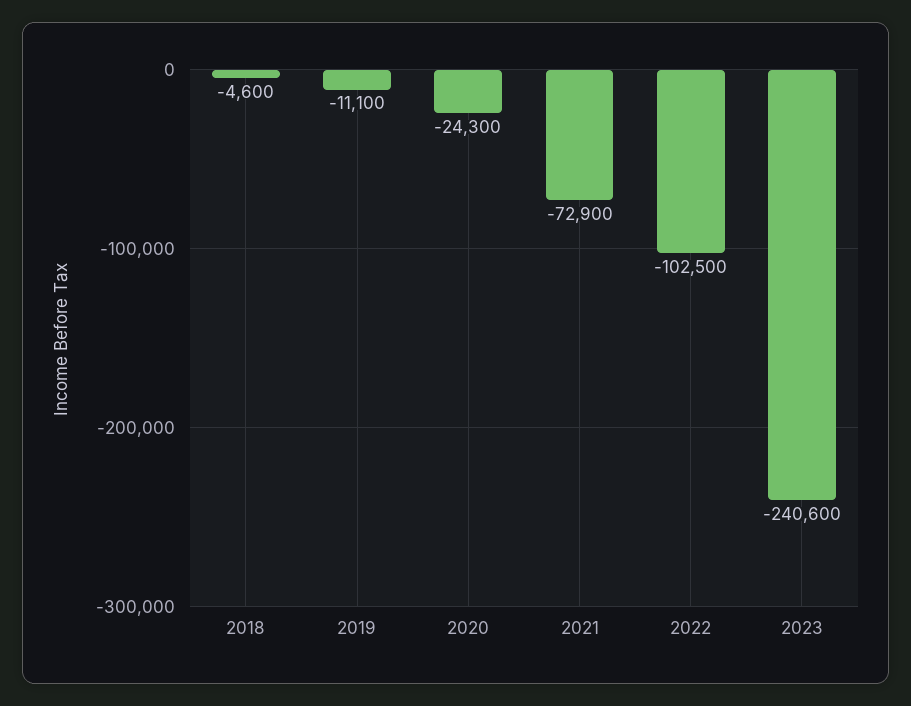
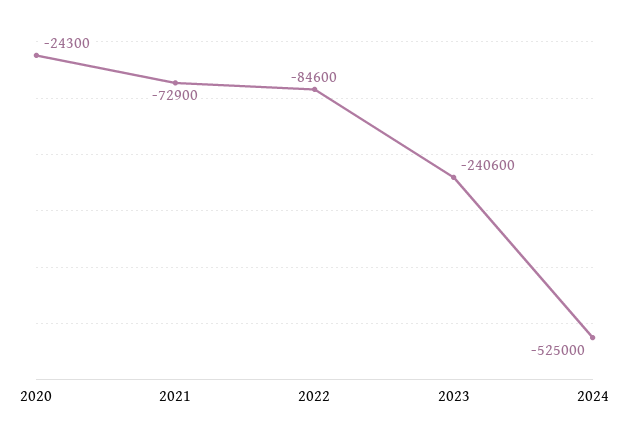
2018: -4600 -> none
2019: -11100 -> none
2022: -102500 -> -84600
2024: none -> -525000

